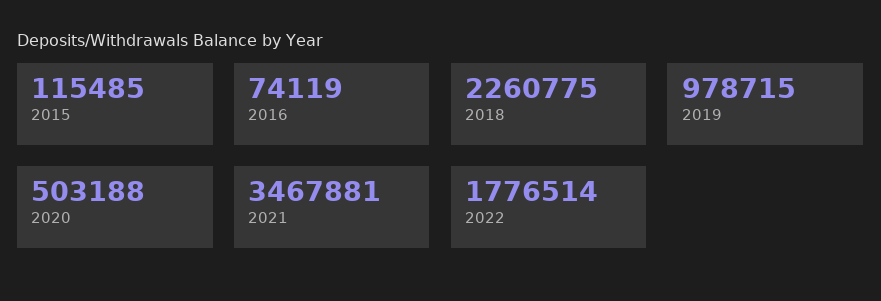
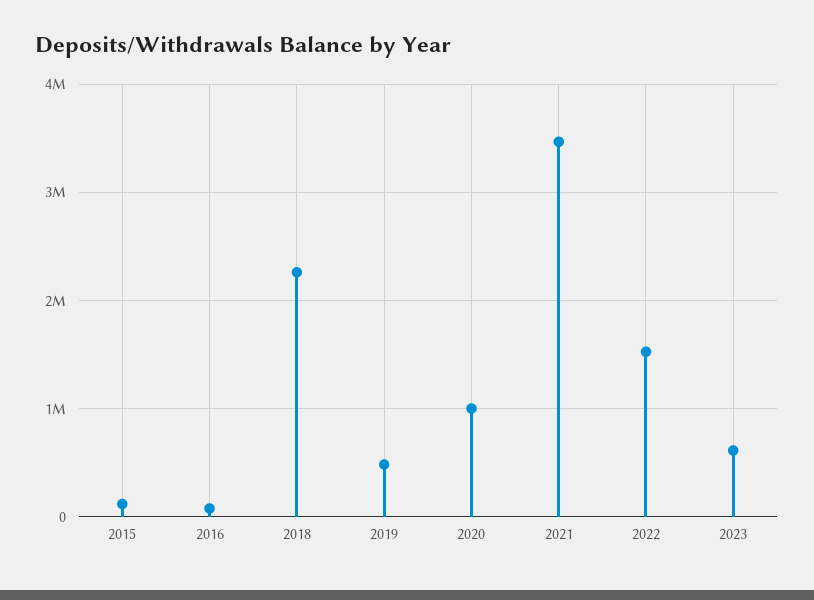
2019: 978715 -> 500000
2020: 503188 -> 1000000
2022: 1776514 -> 1500000
2023: none -> 600000

